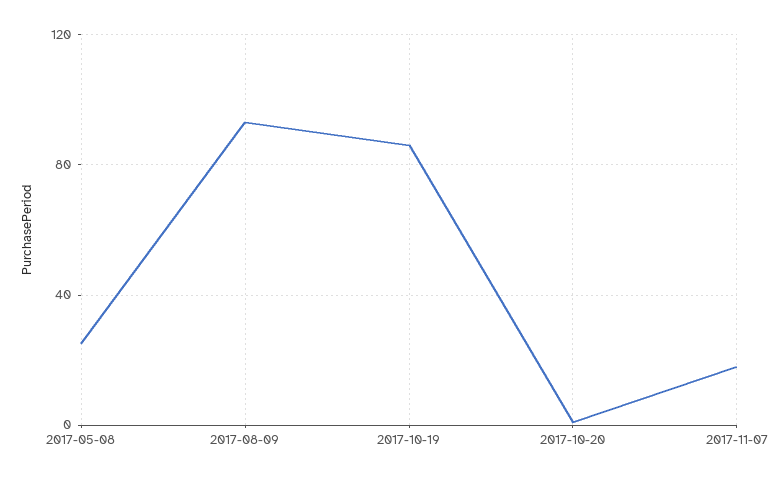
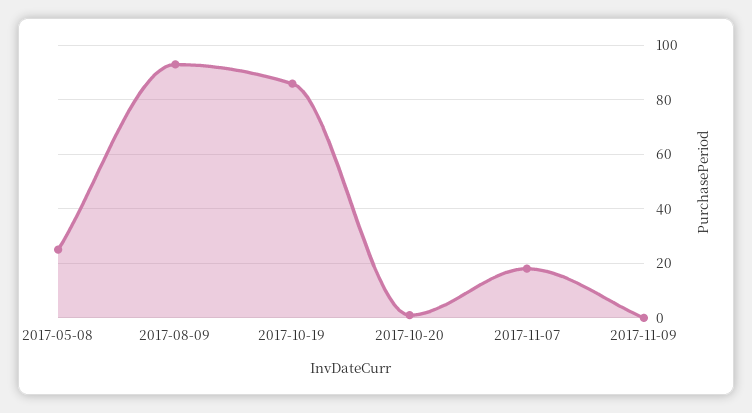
2017-11-09: none -> 0

